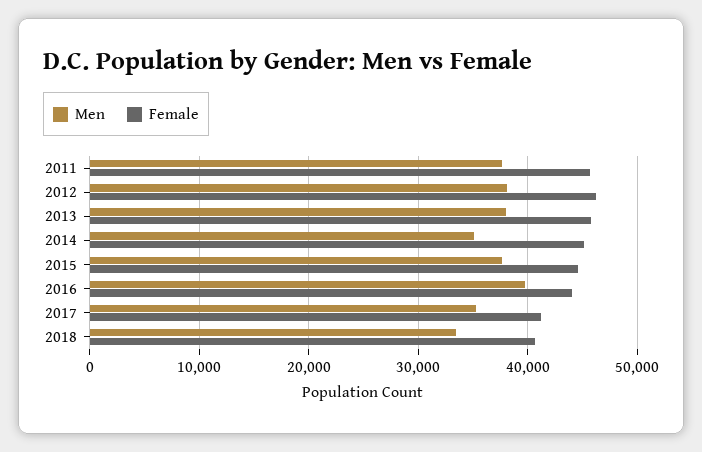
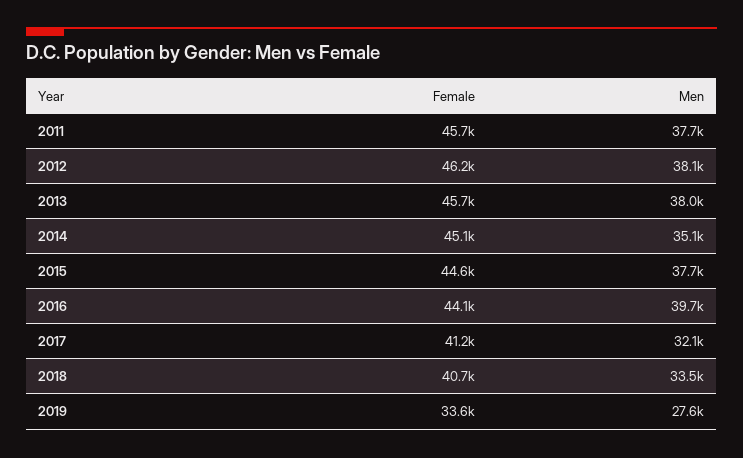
Men, 2017: 35000 -> 32100
Female, 2019: none -> 33600
Men, 2019: none -> 27600

